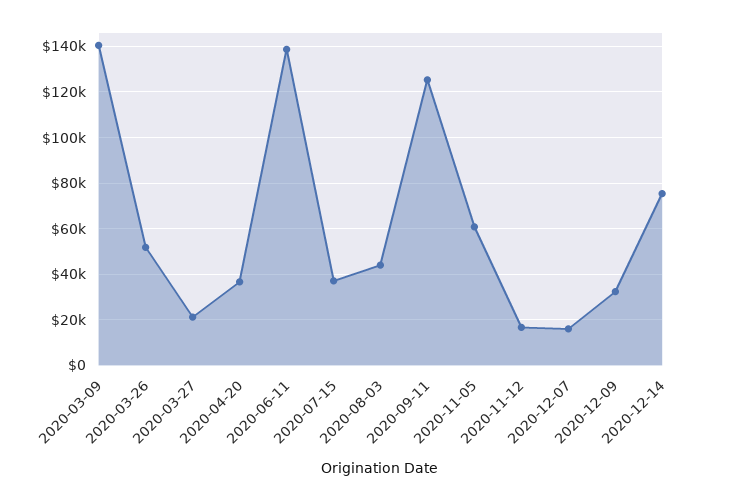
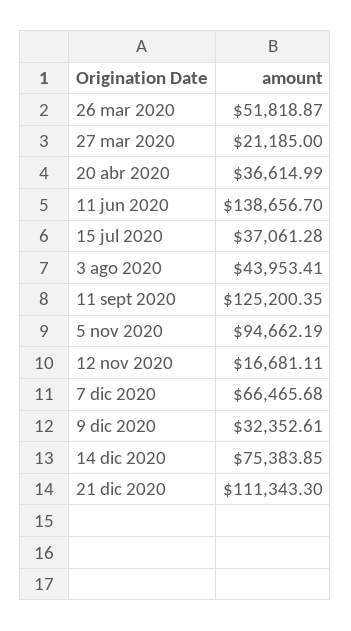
2020-03-09: 140000 -> none
2020-11-05: 60000 -> 94662.19
2020-12-07: 15000 -> 66465.68
21 dic 2020: none -> 111343.3

